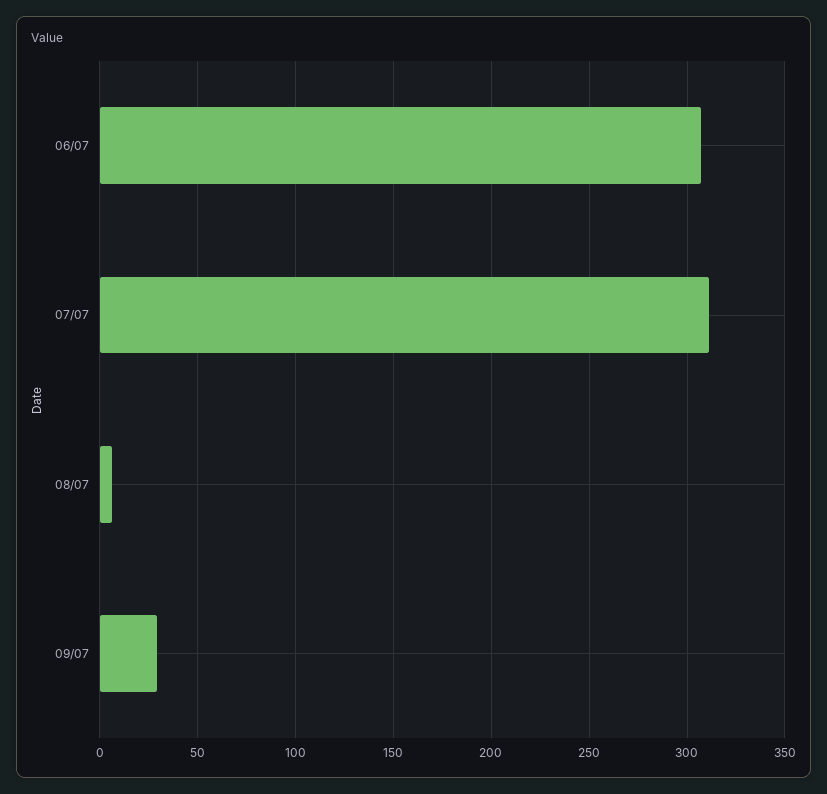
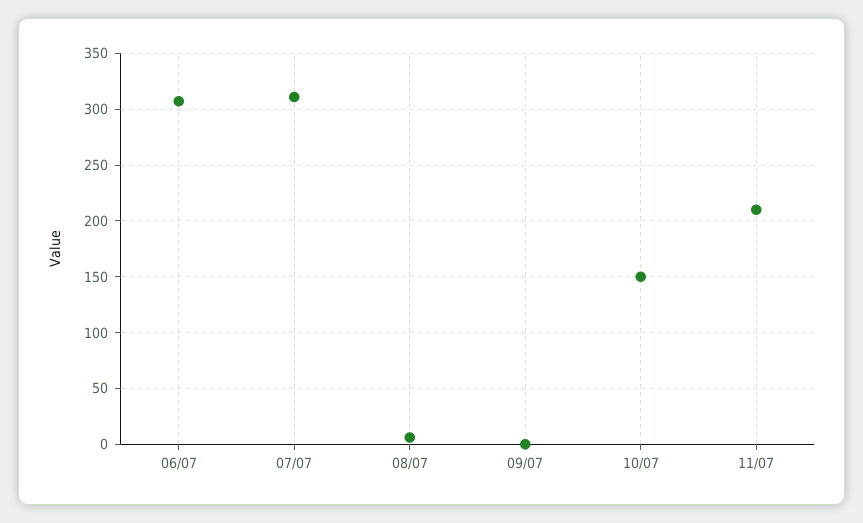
09/07: 30 -> 0
10/07: none -> 150
11/07: none -> 210

